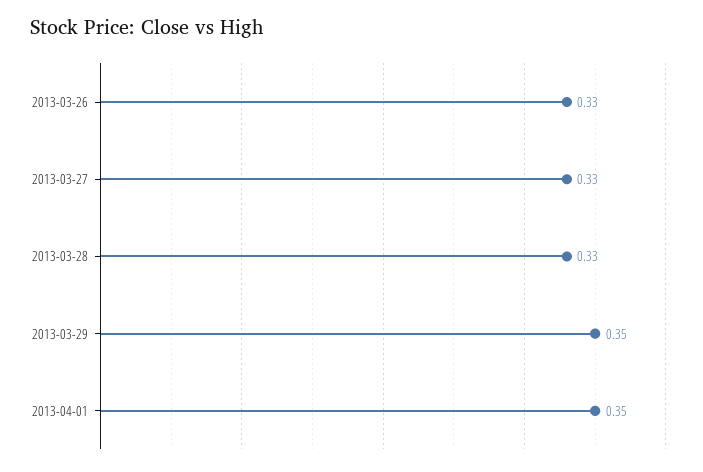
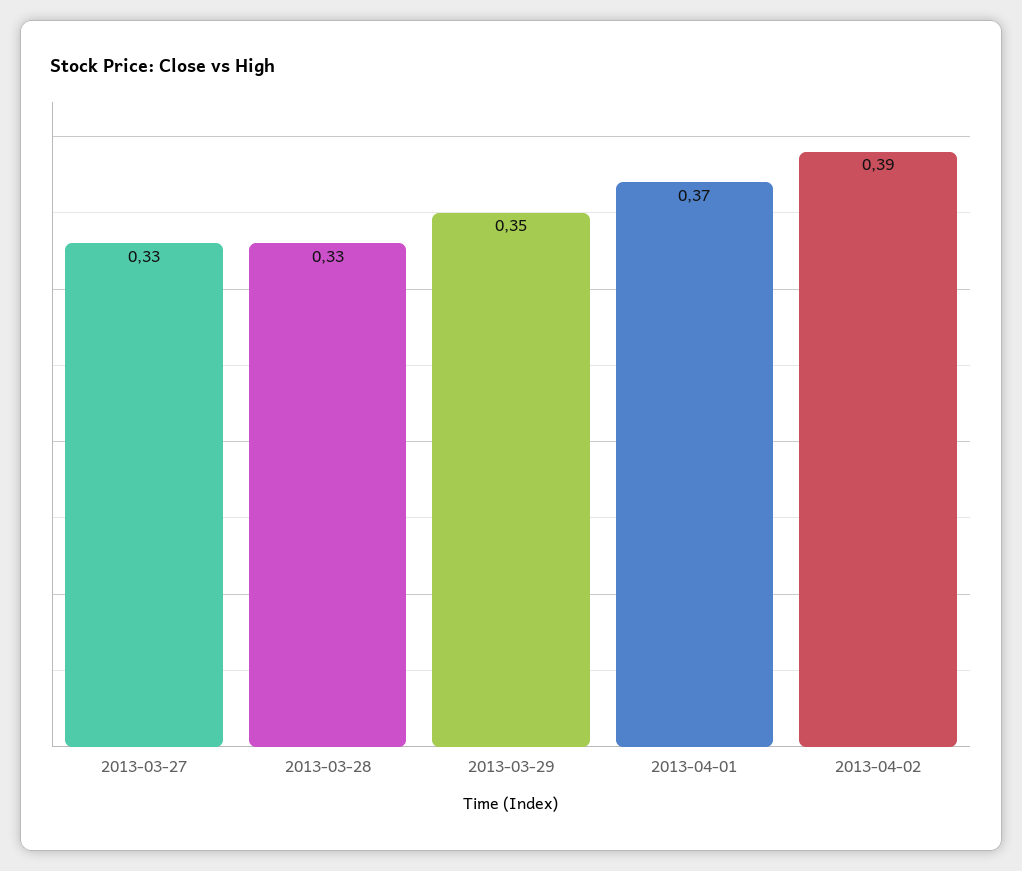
2013-03-26: 0.33 -> none
2013-04-01: 0.35 -> 0.37
2013-04-02: none -> 0.39

